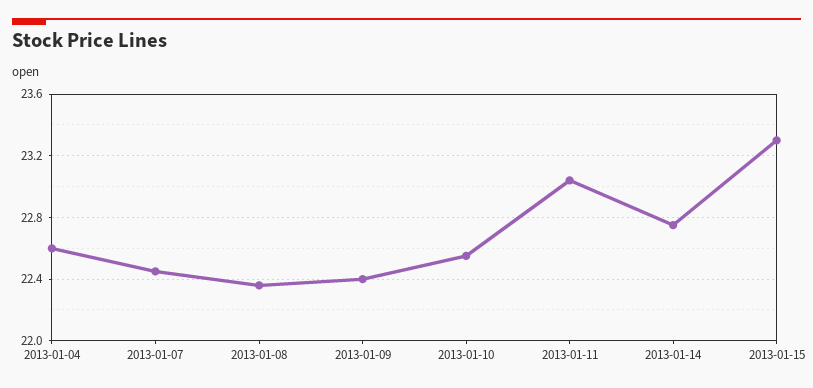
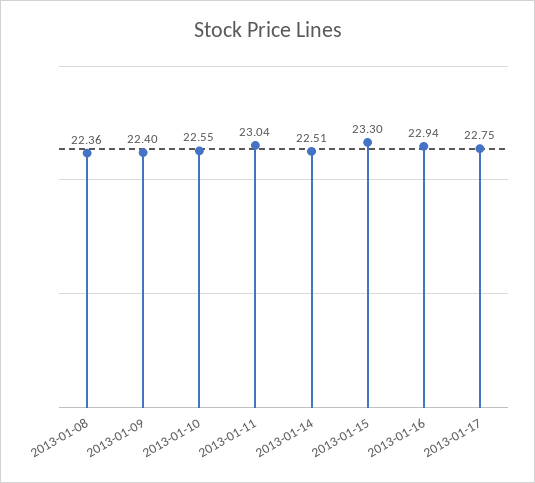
2013-01-04: 22.6 -> none
2013-01-07: 22.45 -> none
2013-01-14: 22.75 -> 22.51
2013-01-16: none -> 22.94
2013-01-17: none -> 22.75

